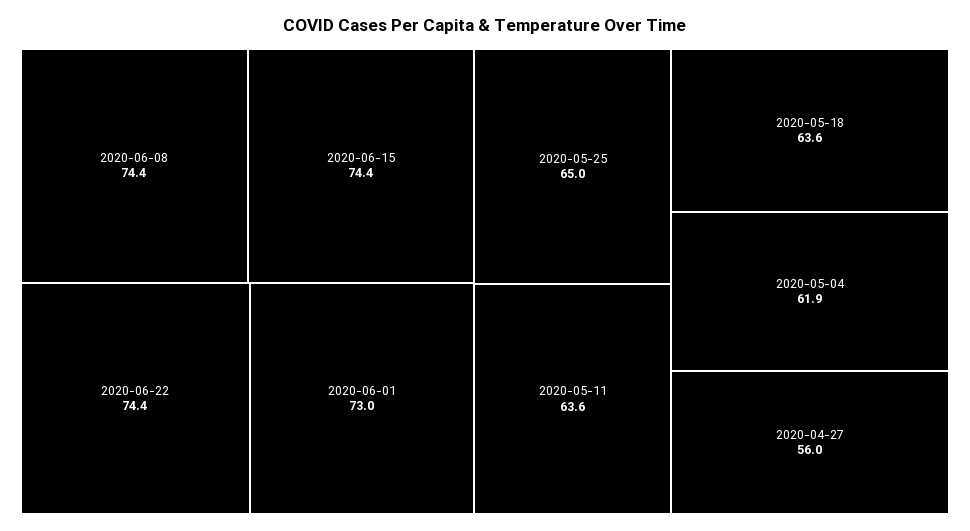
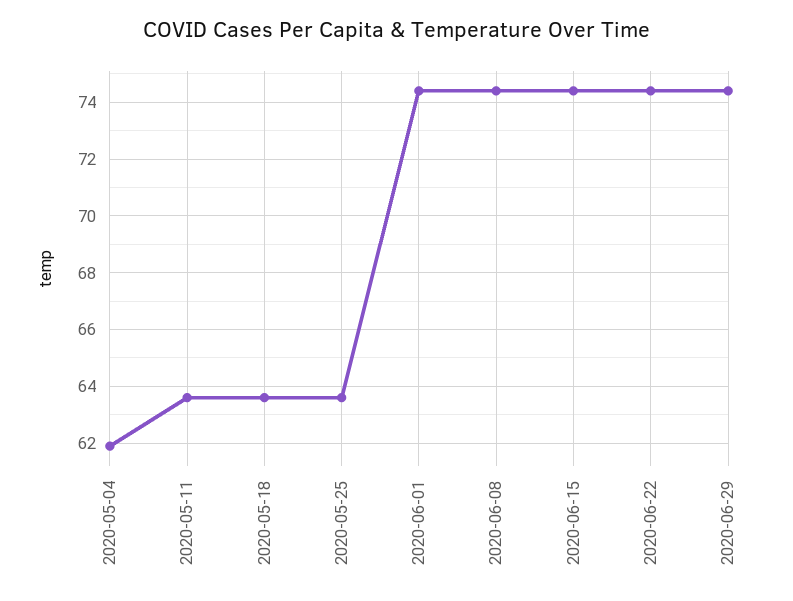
2020-06-01: 73 -> 74.5
2020-05-25: 65 -> 63.5
2020-04-27: 56 -> none
2020-06-29: none -> 74.5

